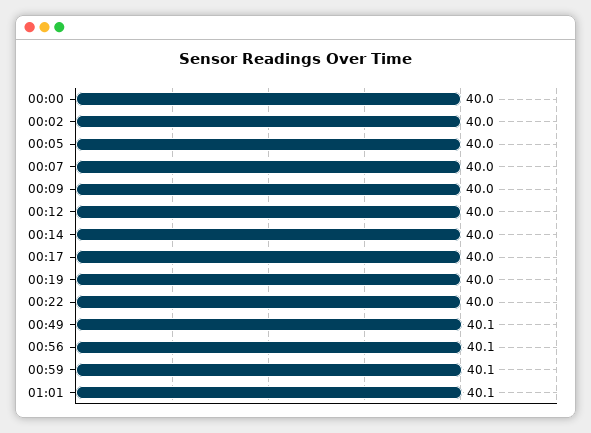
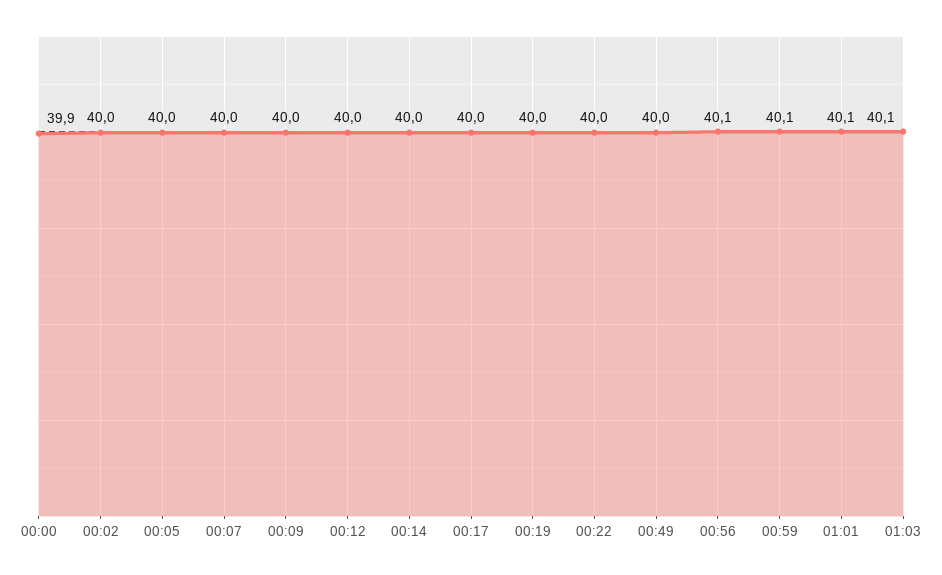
00:00: 40 -> 39.9
00:49: 40.1 -> 40
01:03: none -> 40.1

